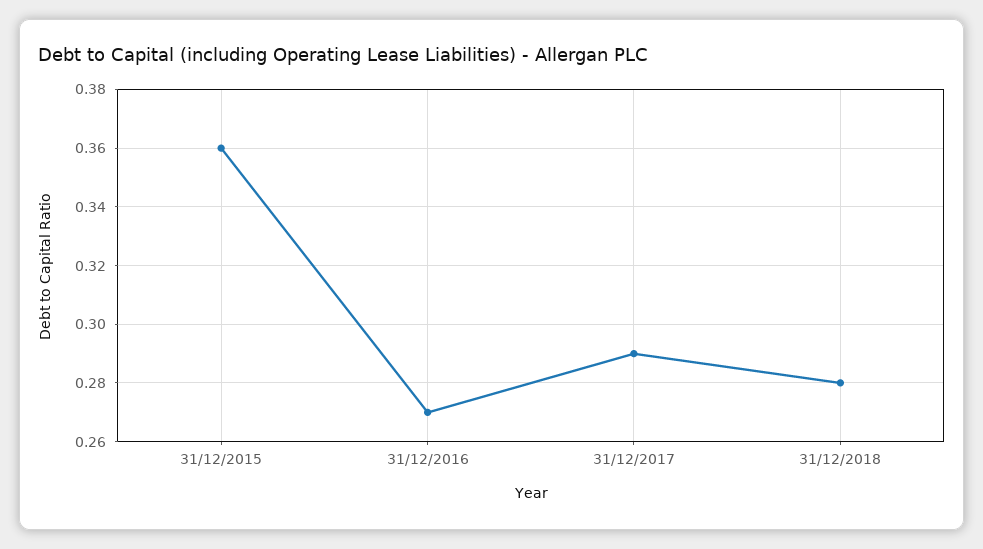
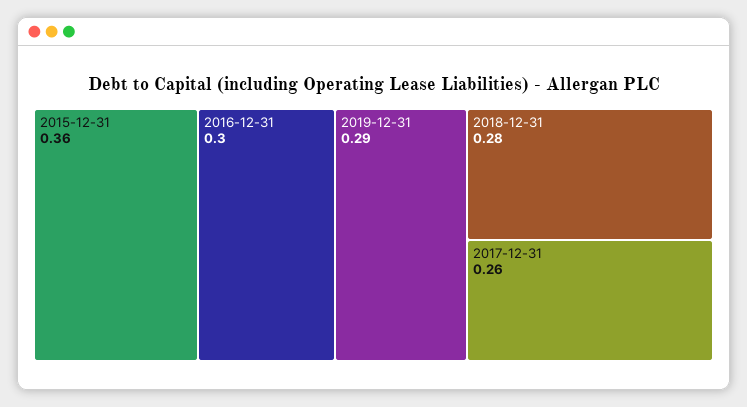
31/12/2016: 0.27 -> 0.3
31/12/2017: 0.29 -> 0.26
2019-12-31: none -> 0.29

